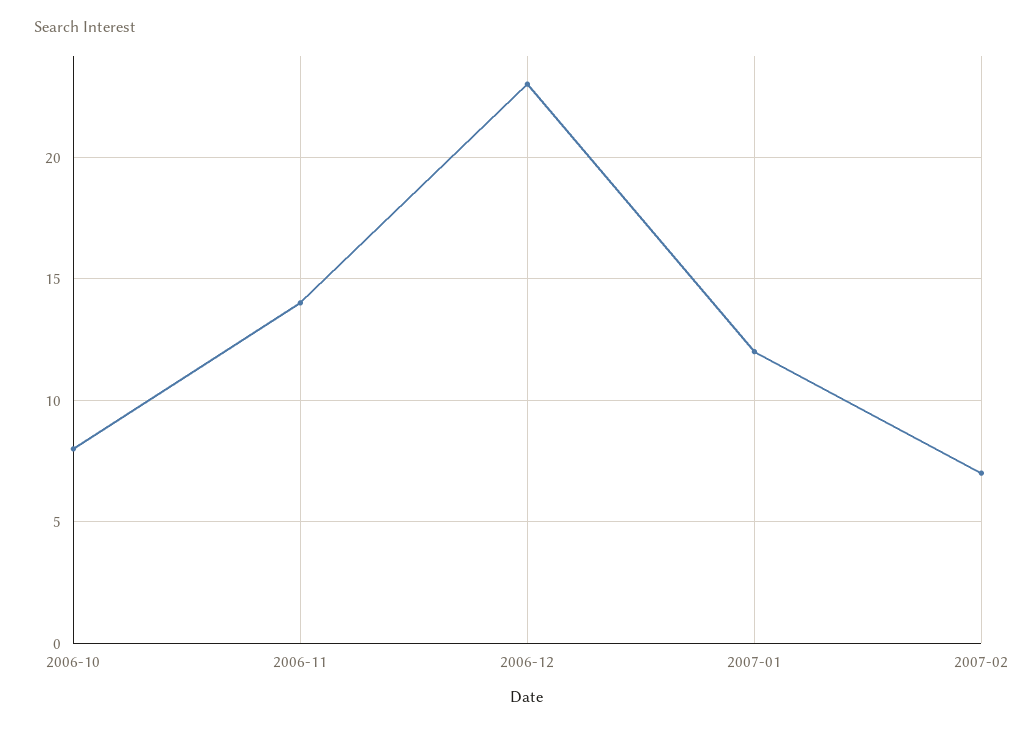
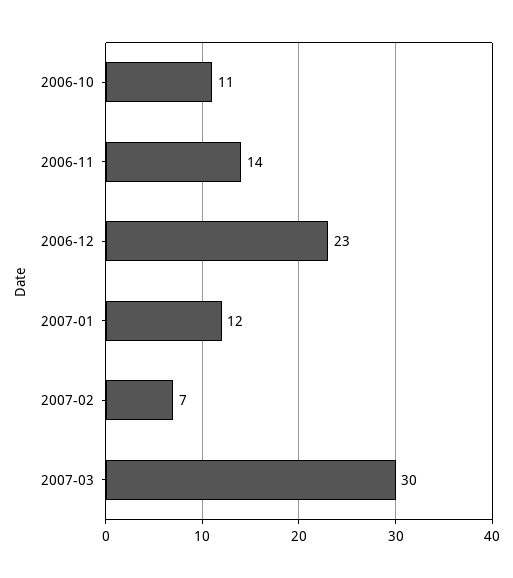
2006-10: 8 -> 11
2007-03: none -> 30

